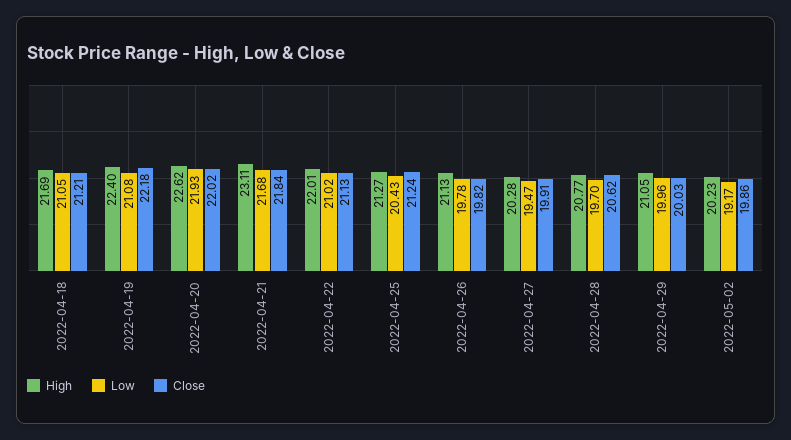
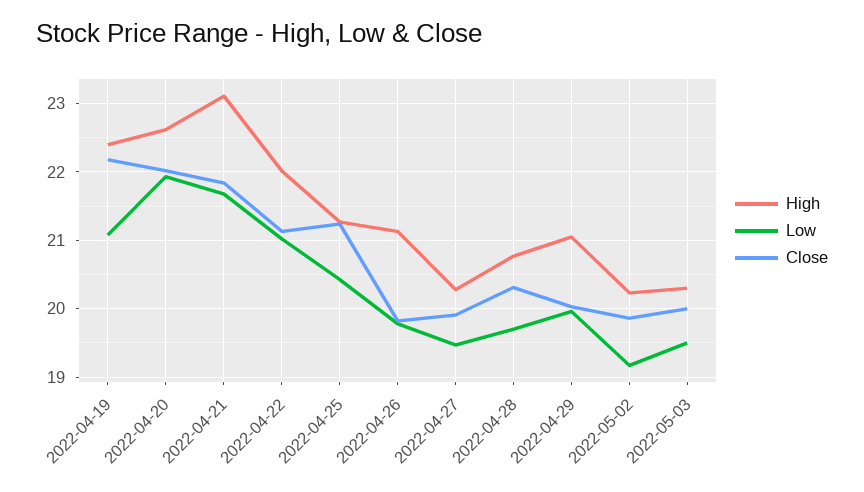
High, 2022-04-18: 21.69 -> none
Low, 2022-04-18: 21.05 -> none
Close, 2022-04-18: 21.21 -> none
Close, 2022-04-28: 20.62 -> 20.3
High, 2022-05-03: none -> 20.3
Low, 2022-05-03: none -> 19.5
Close, 2022-05-03: none -> 20

